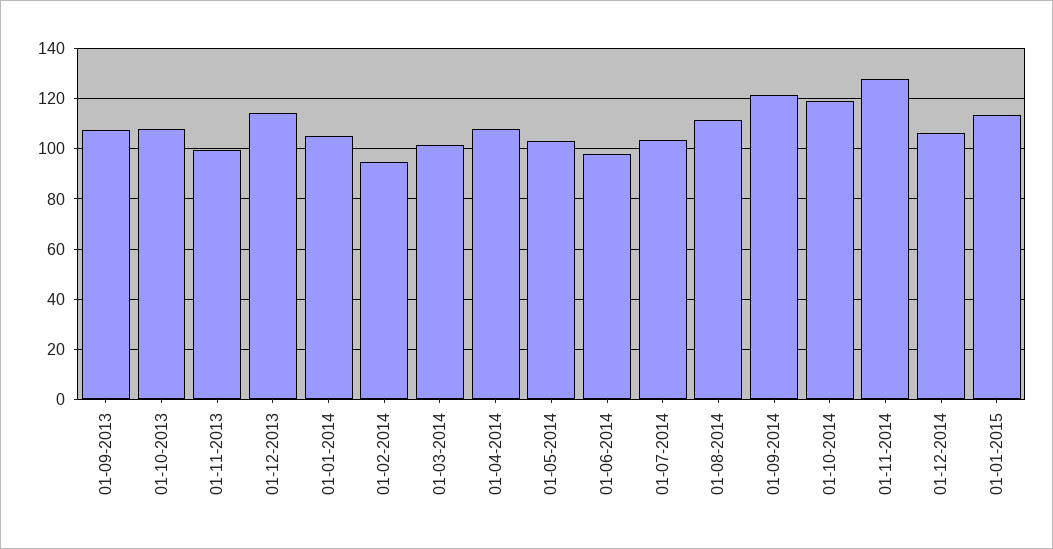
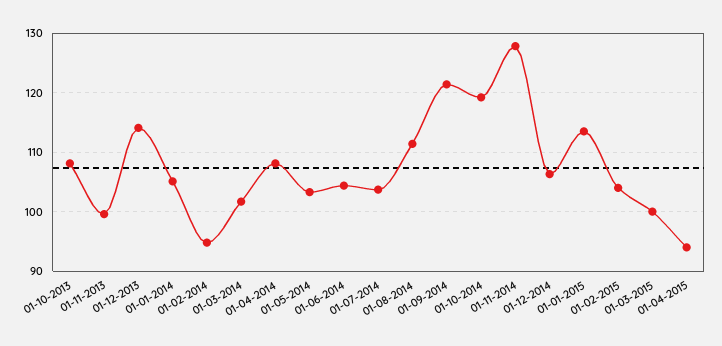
01-09-2013: 107.5 -> none
01-06-2014: 97.5 -> 104
01-02-2015: none -> 104
01-03-2015: none -> 100
01-04-2015: none -> 94

